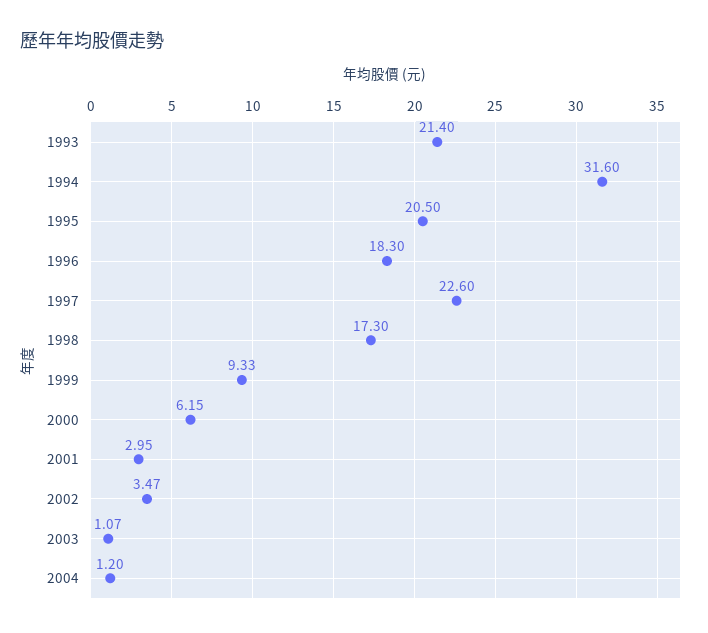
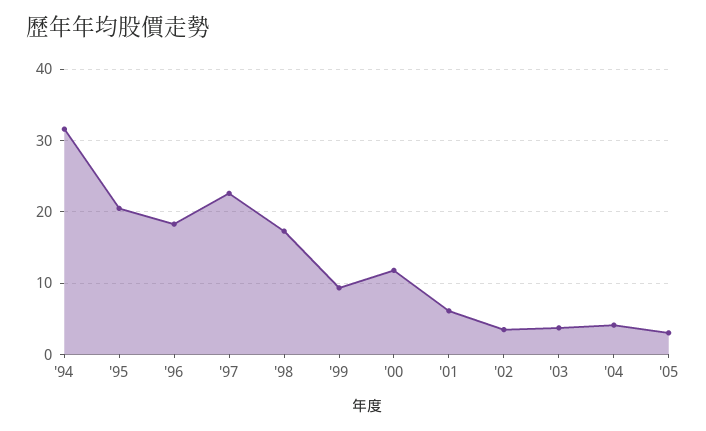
1993: 21.4 -> none
2000: 6.15 -> 12
2001: 2.95 -> 6
2003: 1.07 -> 4
2004: 1.2 -> 4
'05: none -> 3

